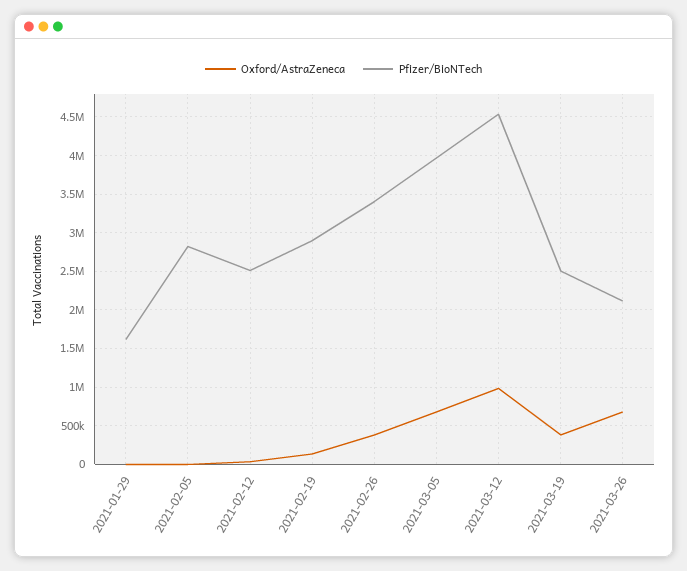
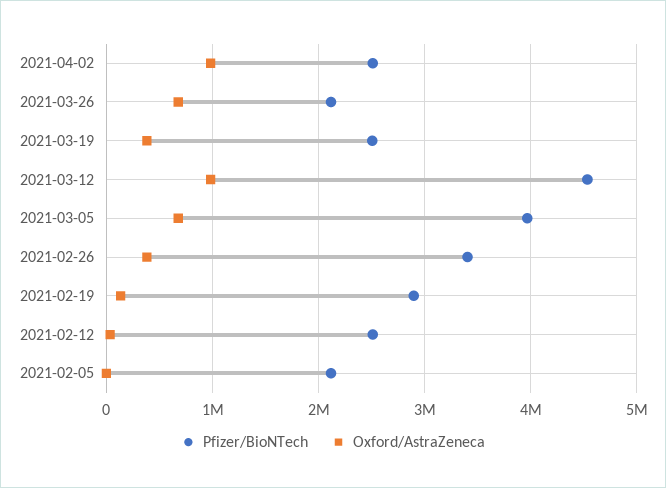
Oxford/AstraZeneca, 2021-01-29: 0 -> none
Pfizer/BioNTech, 2021-01-29: 1600000 -> none
Pfizer/BioNTech, 2021-02-05: 2800000 -> 2100000
Pfizer/BioNTech, 2021-04-02: none -> 2500000
Oxford/AstraZeneca, 2021-04-02: none -> 1000000

